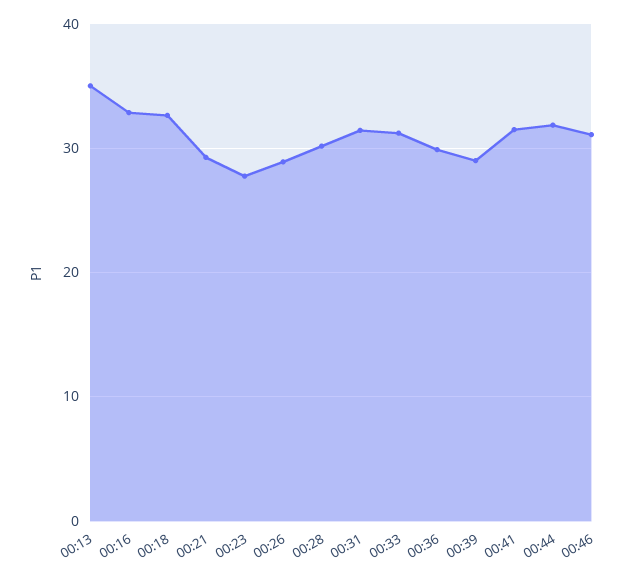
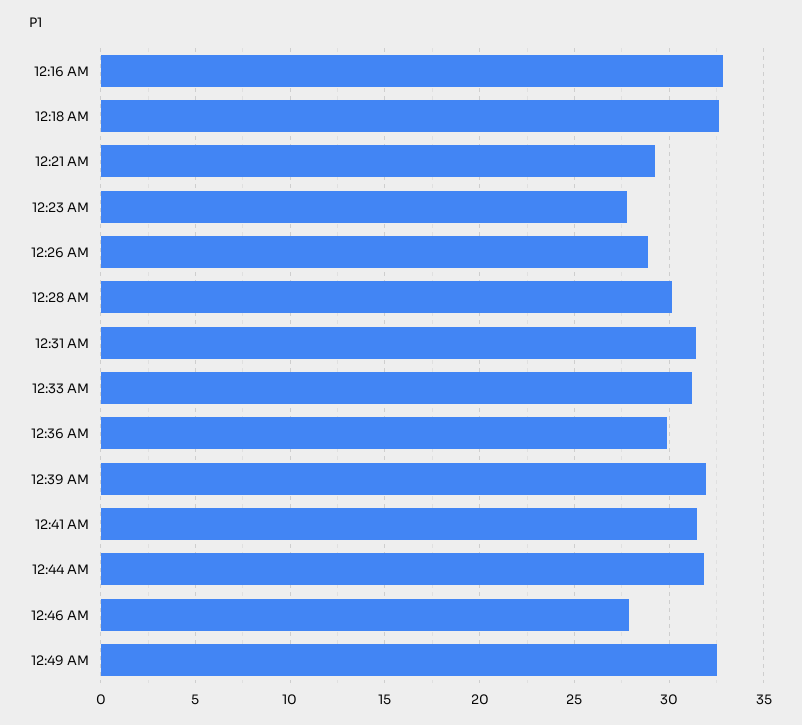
00:13: 35 -> none
00:39: 29 -> 32
00:46: 31 -> 28
12:49 AM: none -> 32.5

